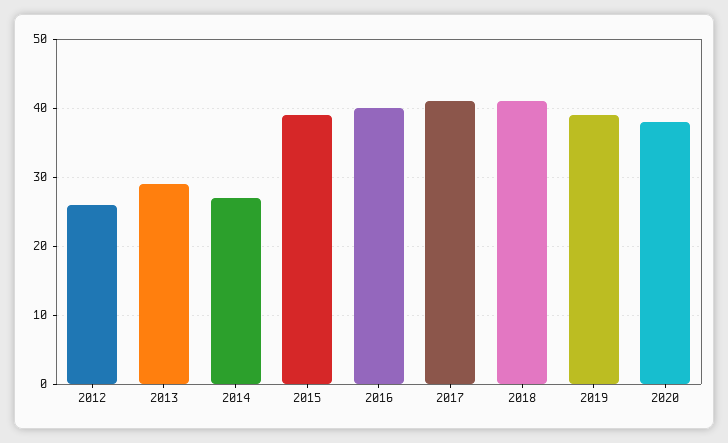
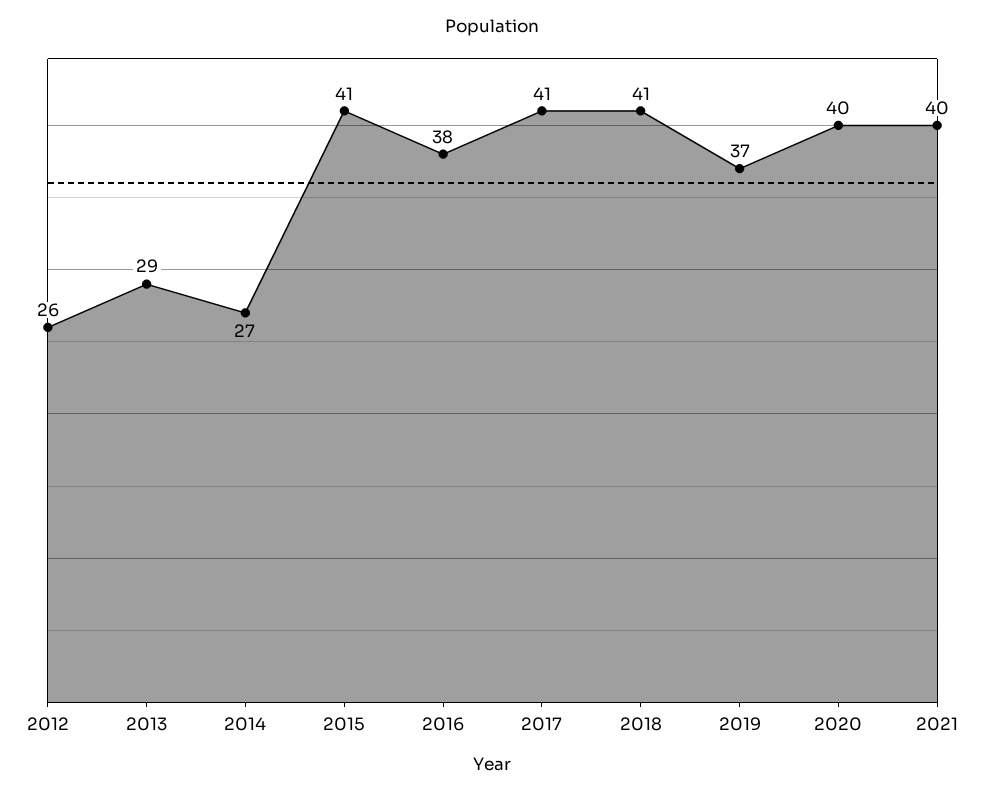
2015: 39 -> 41
2016: 40 -> 38
2019: 39 -> 37
2020: 38 -> 40
2021: none -> 40

